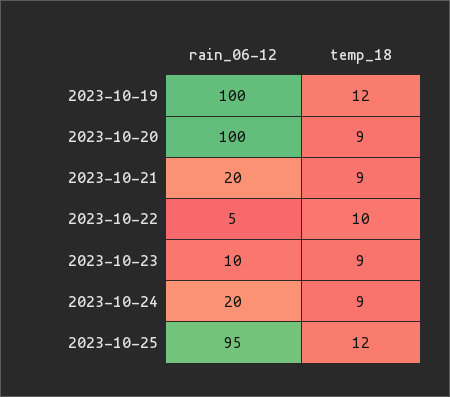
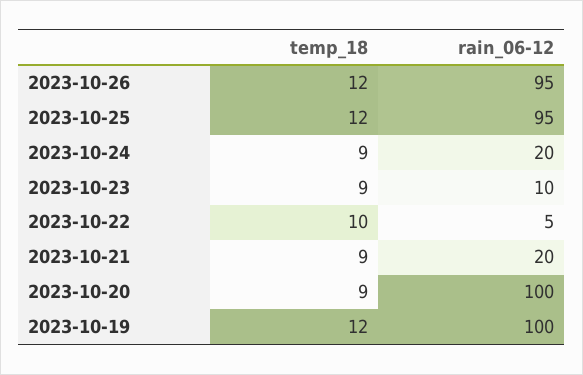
temp_18, 2023-10-26: none -> 12
rain_06-12, 2023-10-26: none -> 95

